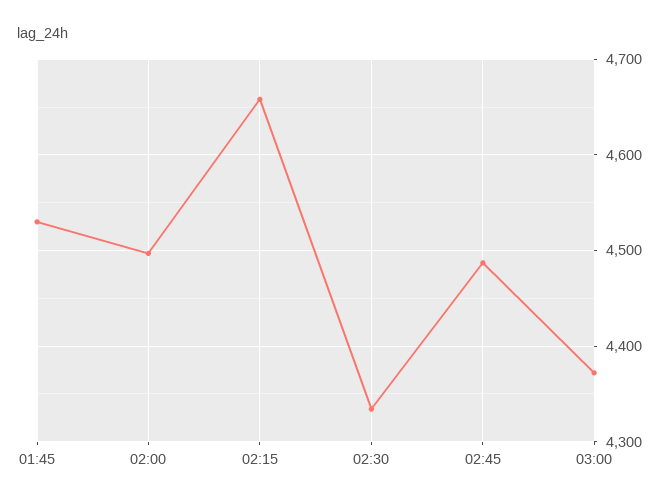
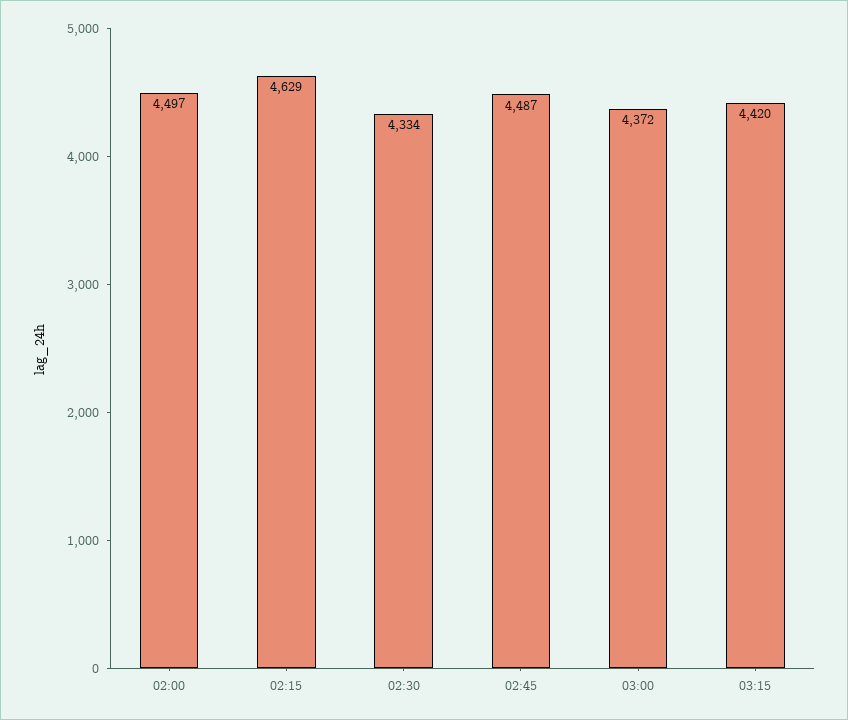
01:45: 4530 -> none
02:15: 4660 -> 4629
03:15: none -> 4420

